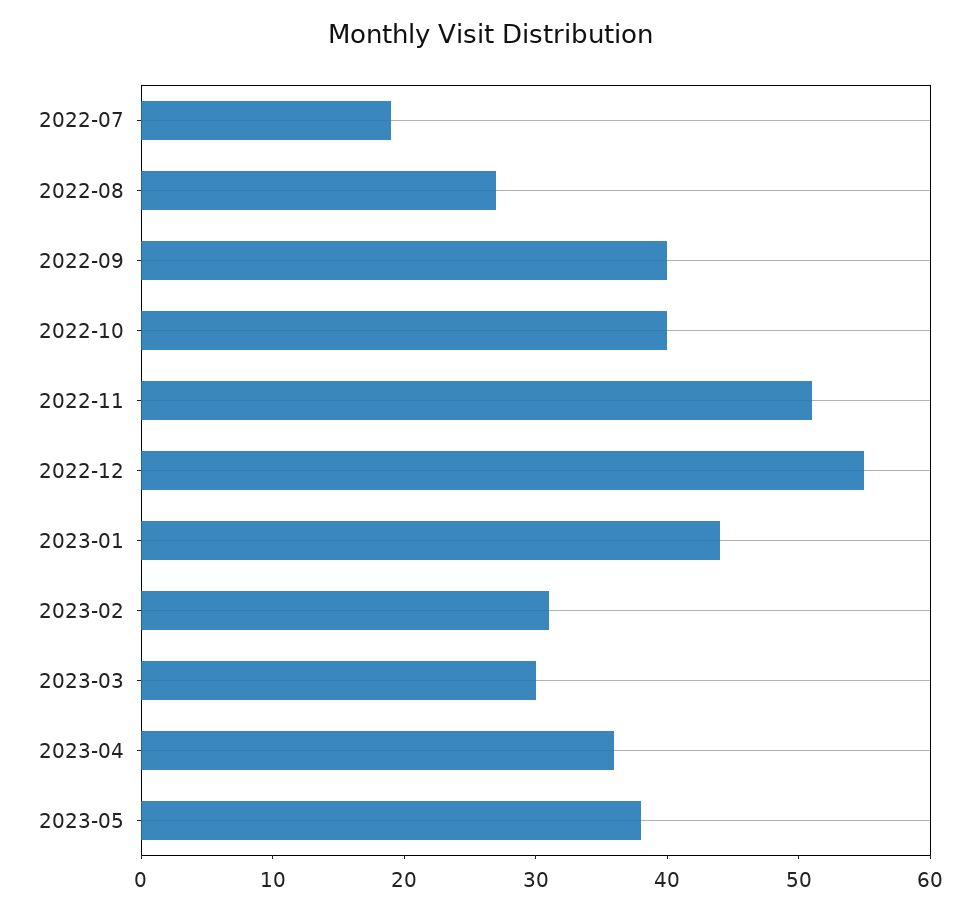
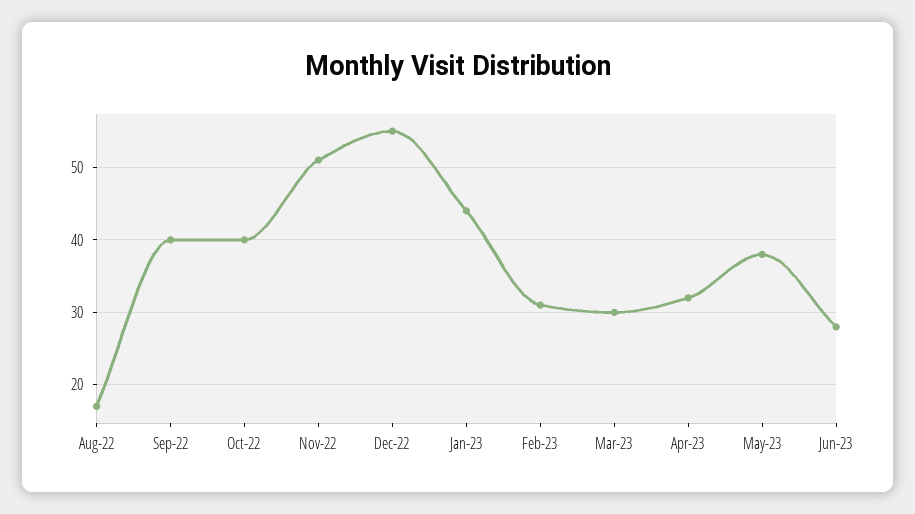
2022-07: 19 -> none
2022-08: 27 -> 17
2023-04: 36 -> 32
Jun-23: none -> 28

